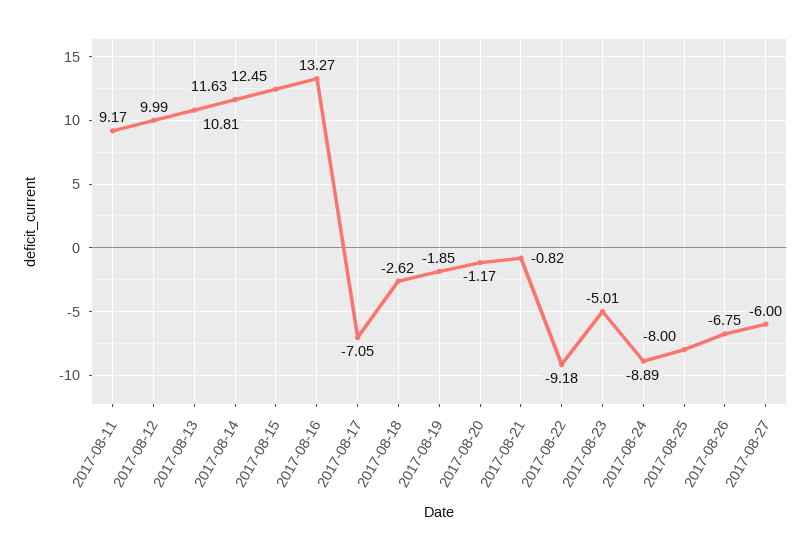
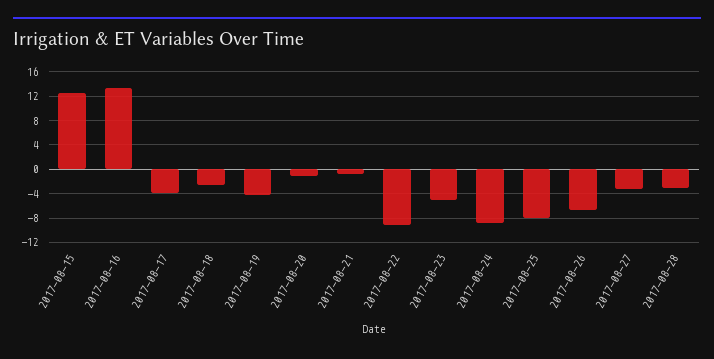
2017-08-11: 9.17 -> none
2017-08-12: 9.99 -> none
2017-08-13: 10.81 -> none
2017-08-14: 11.63 -> none
2017-08-17: -7.05 -> -4
2017-08-19: -1.85 -> -4
2017-08-27: -6 -> -3
2017-08-28: none -> -3

